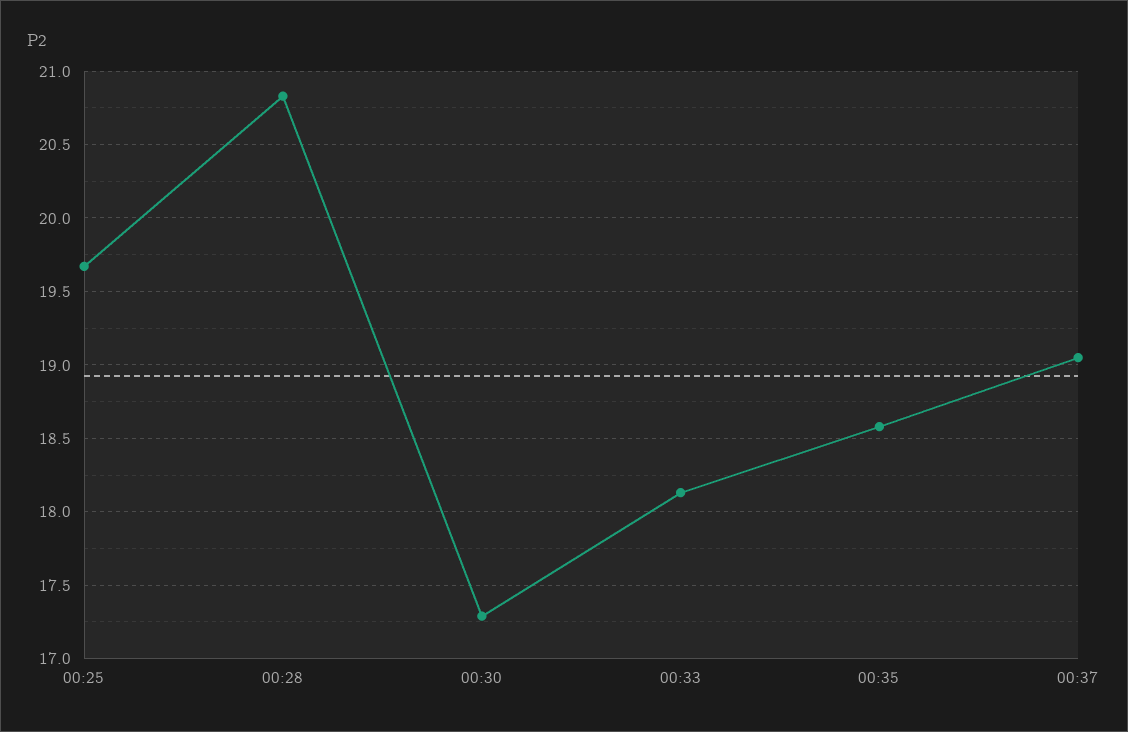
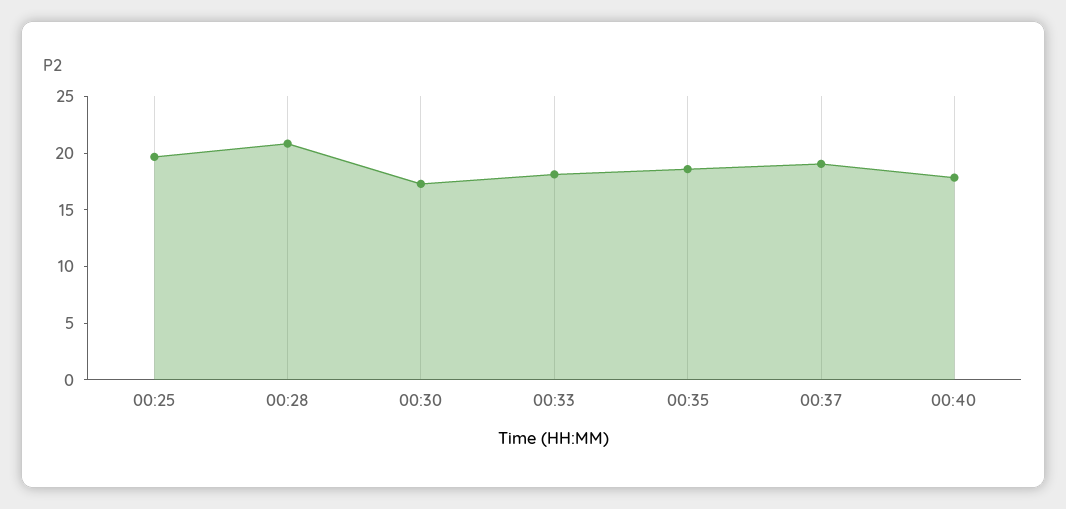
00:40: none -> 18

